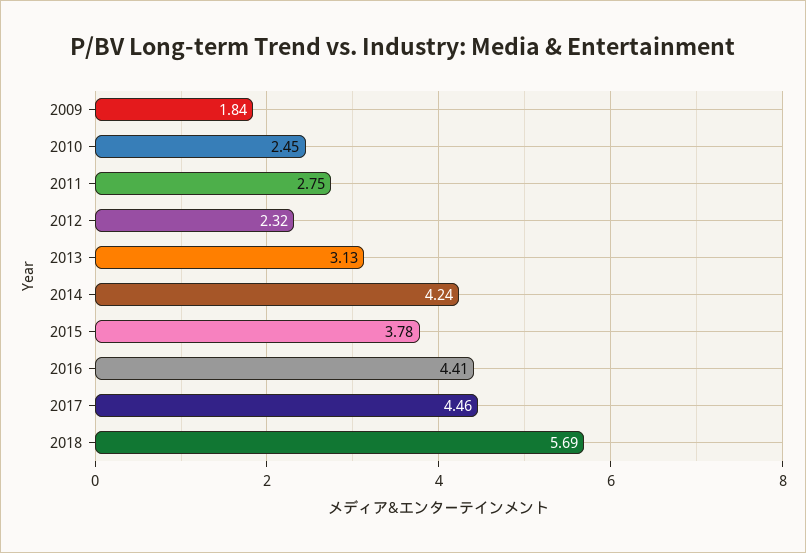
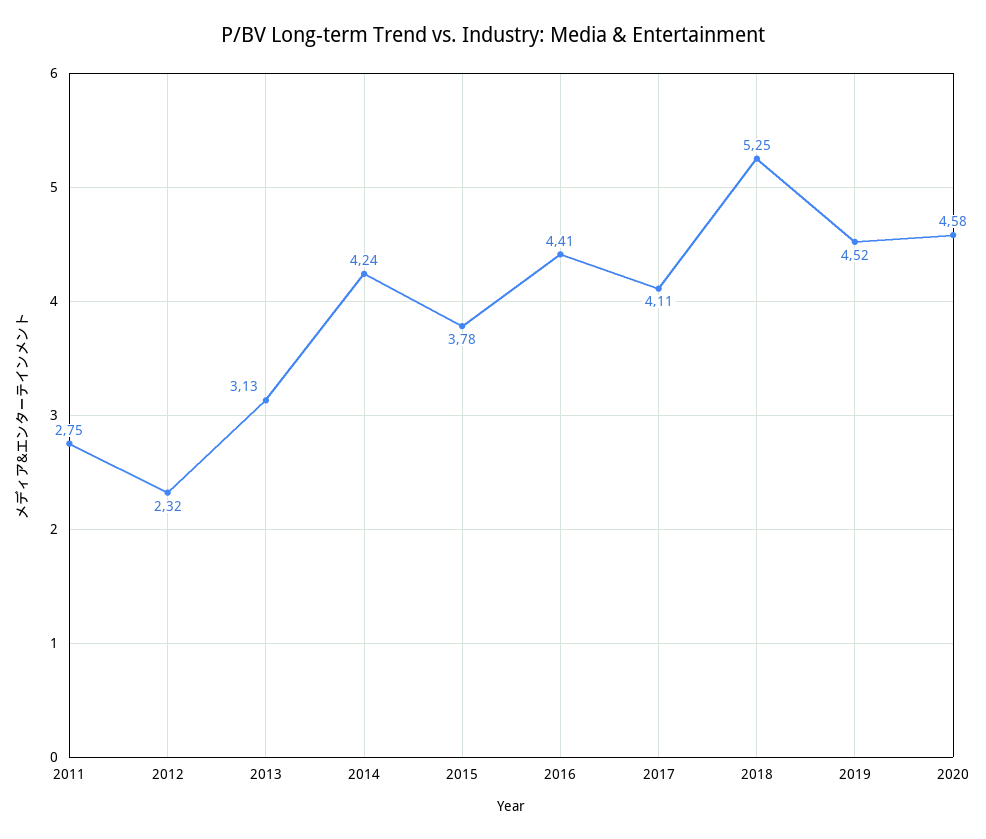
2009: 1.84 -> none
2010: 2.45 -> none
2017: 4.46 -> 4.11
2018: 5.69 -> 5.25
2019: none -> 4.52
2020: none -> 4.58

